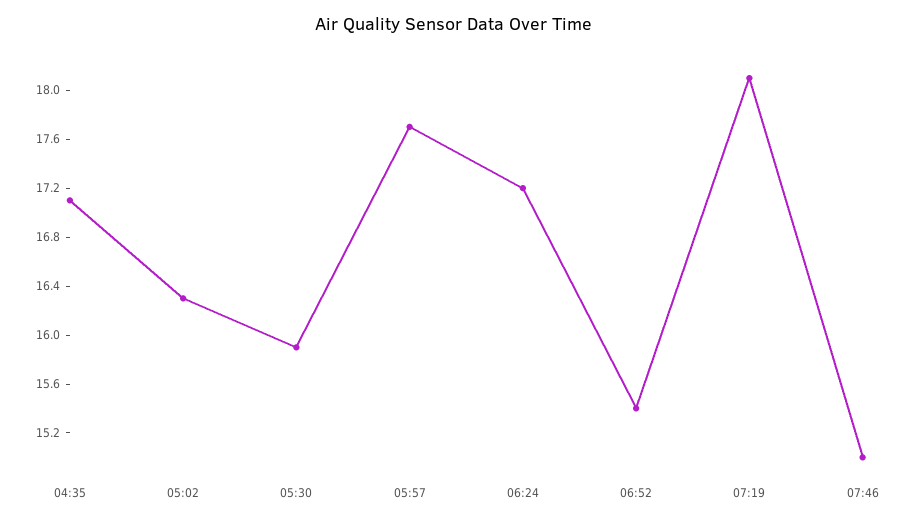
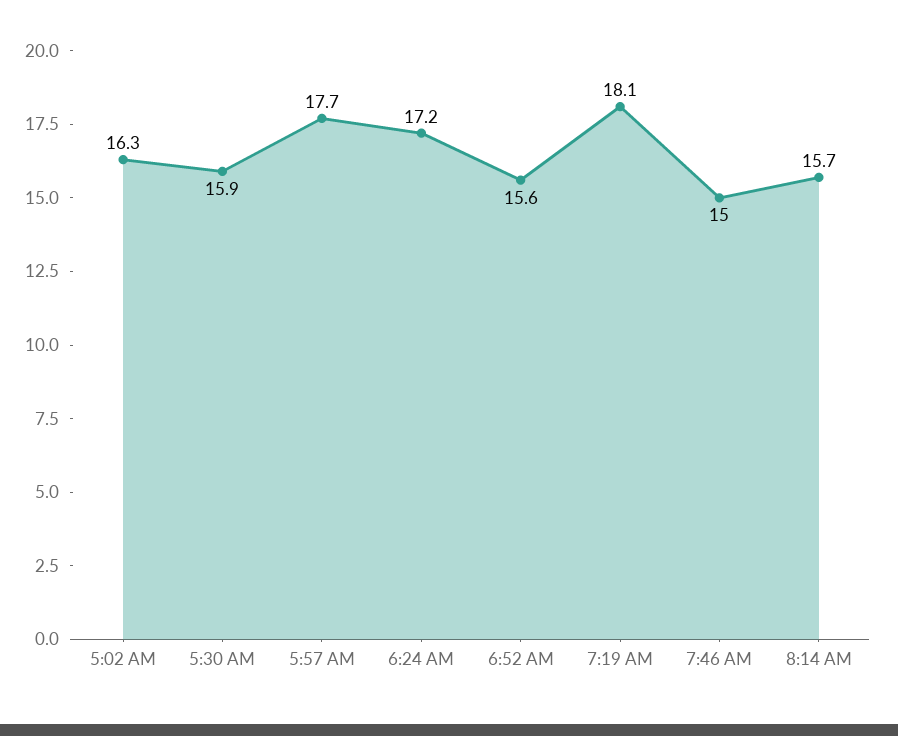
04:35: 17.1 -> none
06:52: 15.4 -> 15.6
8:14 AM: none -> 15.7

